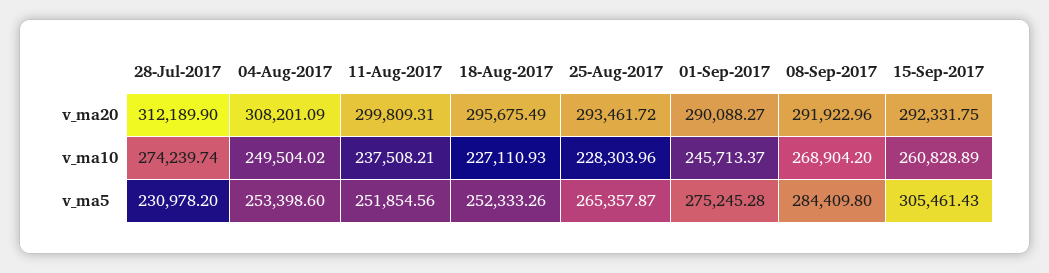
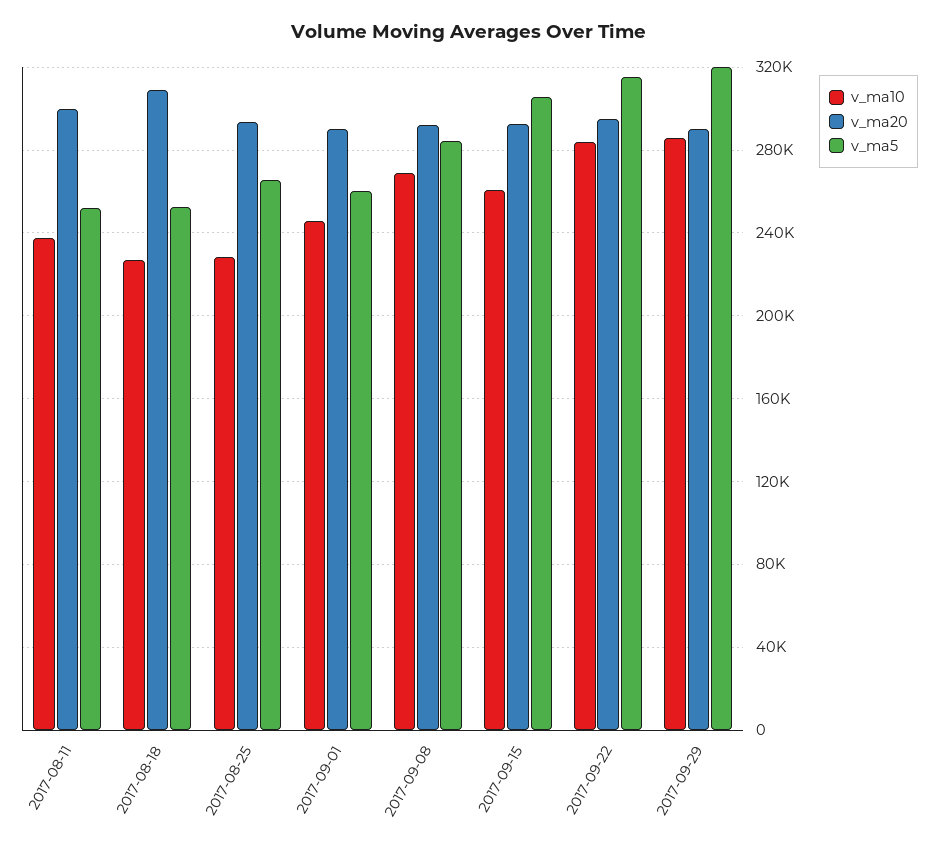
v_ma20, 28-Jul-2017: 312189.9 -> none
v_ma20, 04-Aug-2017: 308201.09 -> none
v_ma20, 18-Aug-2017: 295675.49 -> 310000
v_ma10, 28-Jul-2017: 274239.74 -> none
v_ma10, 04-Aug-2017: 249504.02 -> none
v_ma5, 28-Jul-2017: 230978.2 -> none
v_ma5, 04-Aug-2017: 253398.6 -> none
v_ma5, 01-Sep-2017: 275245.28 -> 260000
v_ma10, 2017-09-22: none -> 285000
v_ma20, 2017-09-22: none -> 295000
v_ma5, 2017-09-22: none -> 315000
v_ma10, 2017-09-29: none -> 285000
v_ma20, 2017-09-29: none -> 290000
v_ma5, 2017-09-29: none -> 320000

